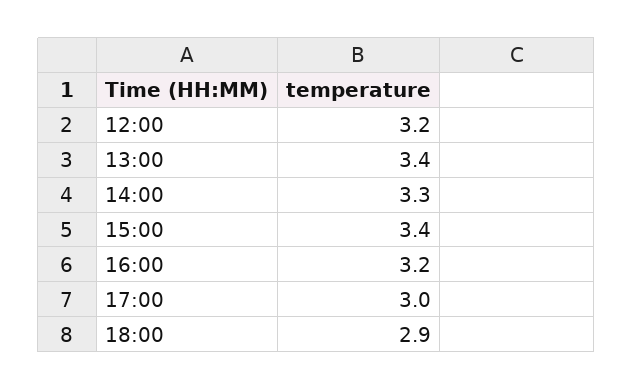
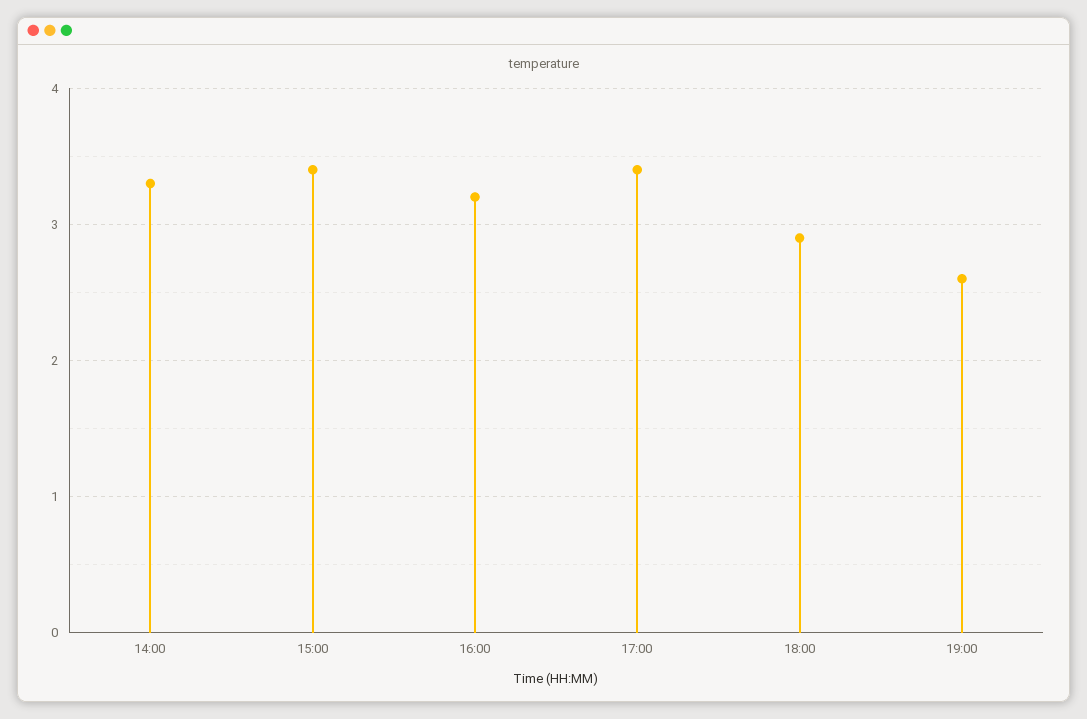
12:00: 3.2 -> none
13:00: 3.4 -> none
17:00: 3 -> 3.4
19:00: none -> 2.6

